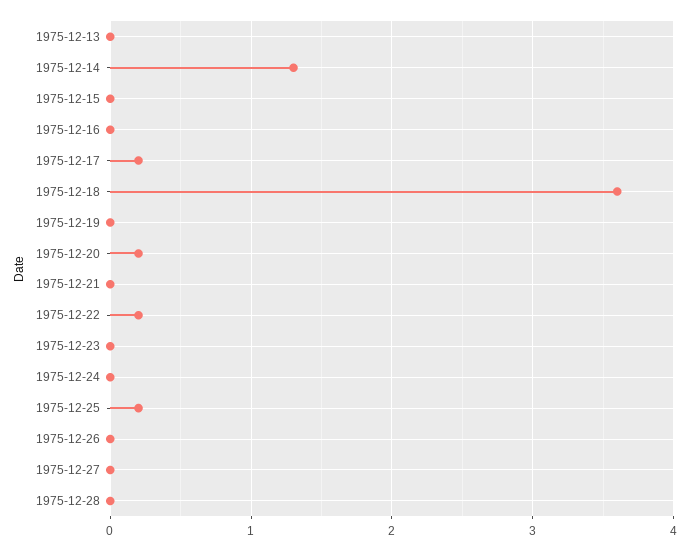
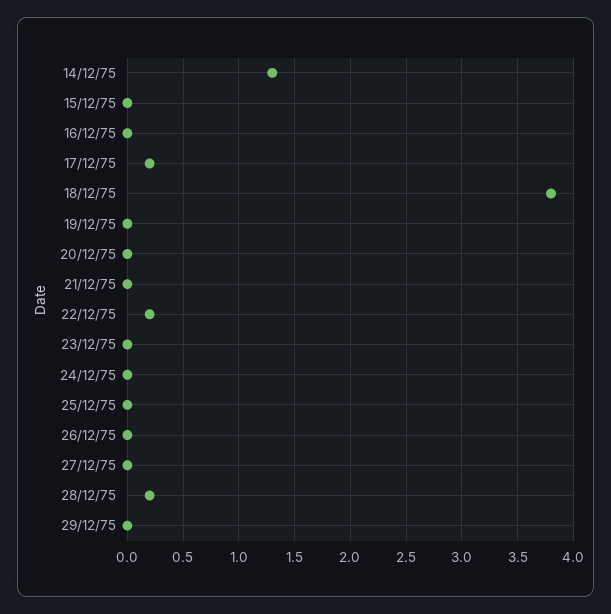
1975-12-13: 0 -> none
1975-12-18: 3.6 -> 3.8
1975-12-20: 0.2 -> 0
1975-12-25: 0.2 -> 0
1975-12-28: 0 -> 0.2
29/12/75: none -> 0

